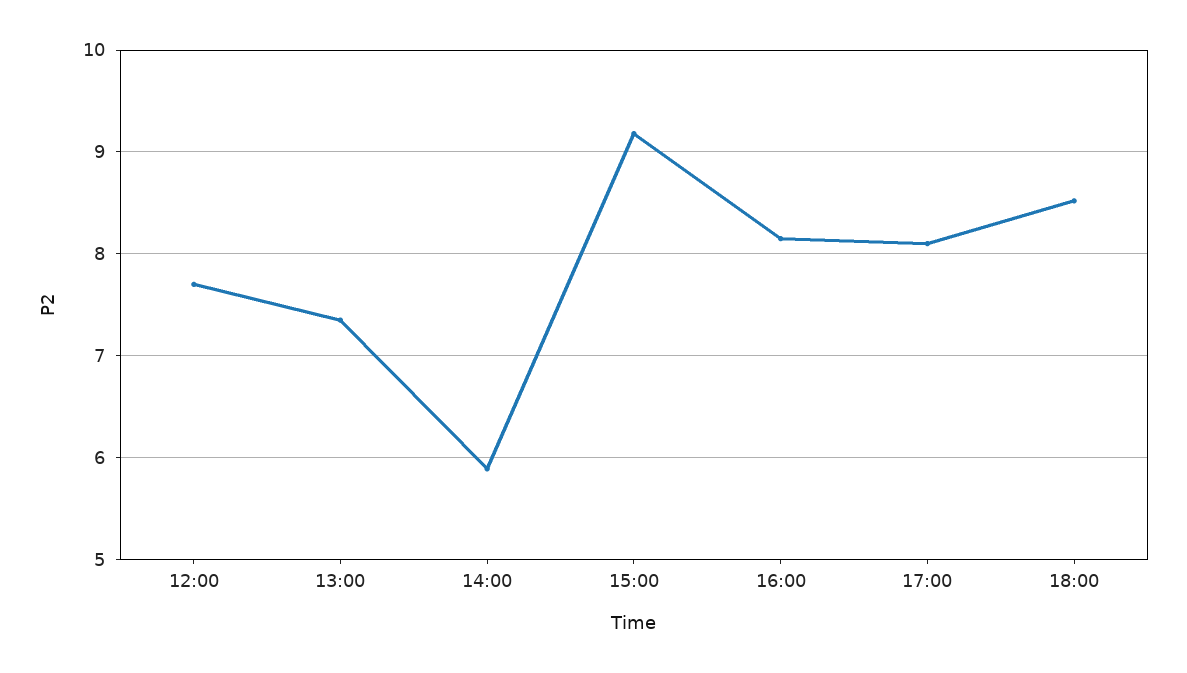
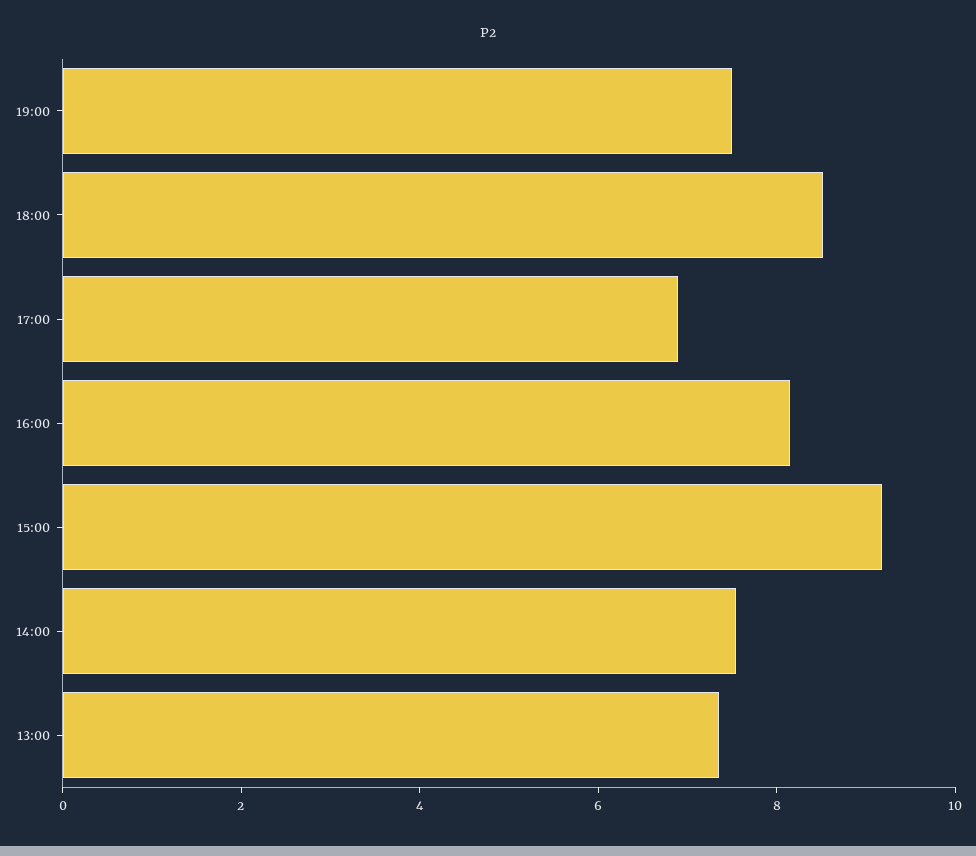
12:00: 7.7 -> none
14:00: 5.9 -> 7.5
17:00: 8.1 -> 7
19:00: none -> 7.5

